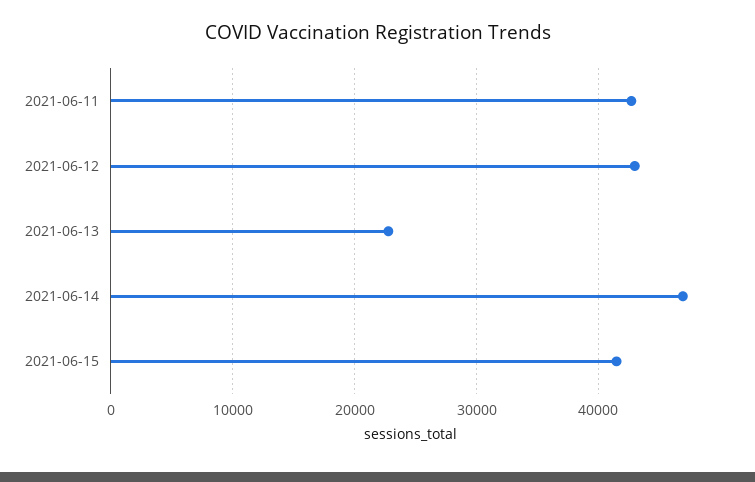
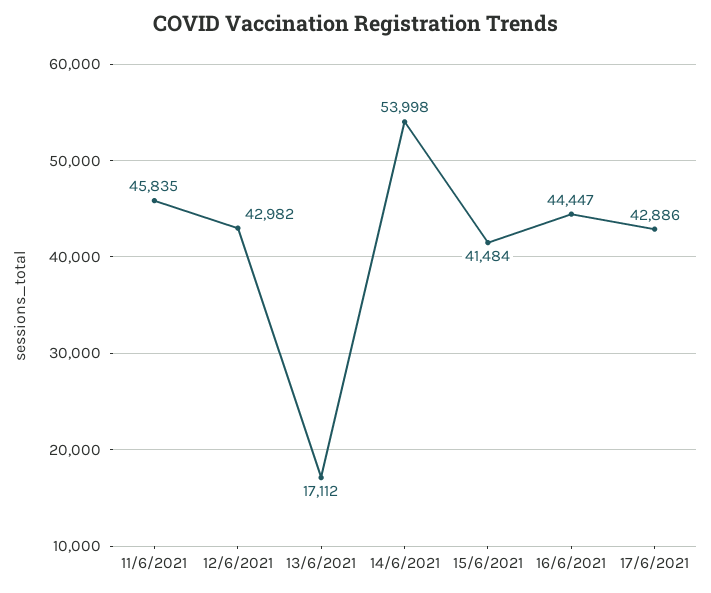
2021-06-11: 43000 -> 45835
2021-06-13: 23000 -> 17112
2021-06-14: 47000 -> 53998
16/6/2021: none -> 44447
17/6/2021: none -> 42886

